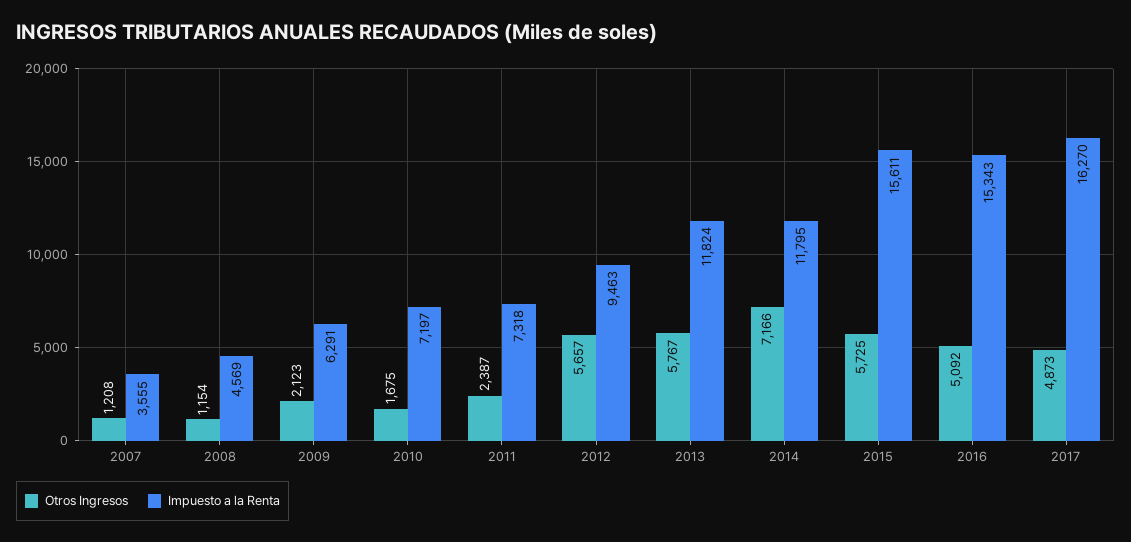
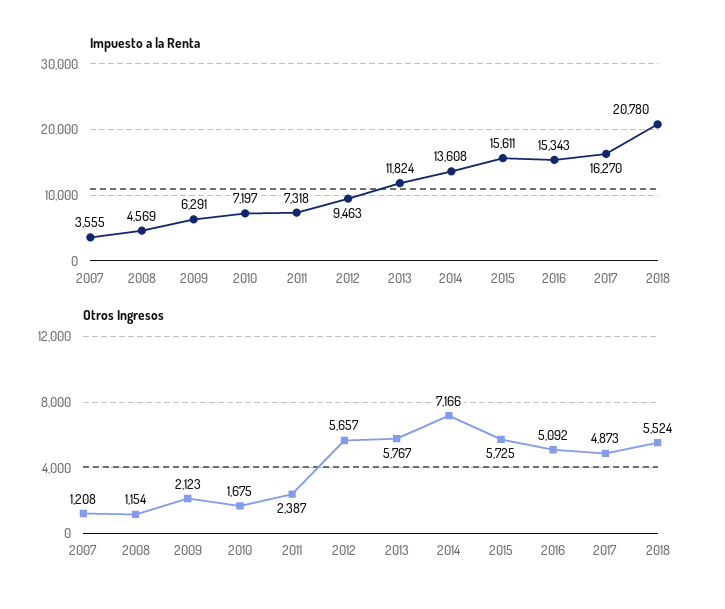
Impuesto a la Renta, 2014: 11795 -> 13608
Impuesto a la Renta, 2018: none -> 20780
Otros Ingresos, 2018: none -> 5524

